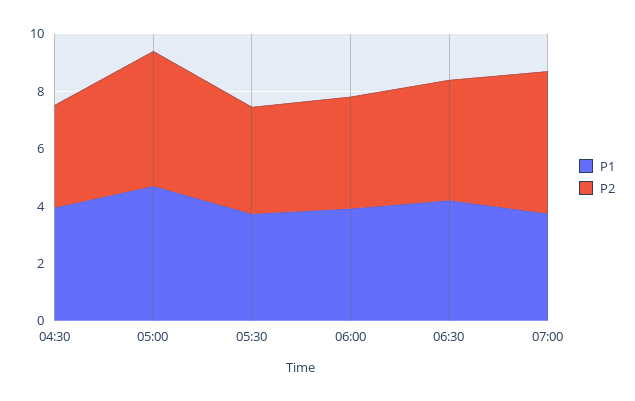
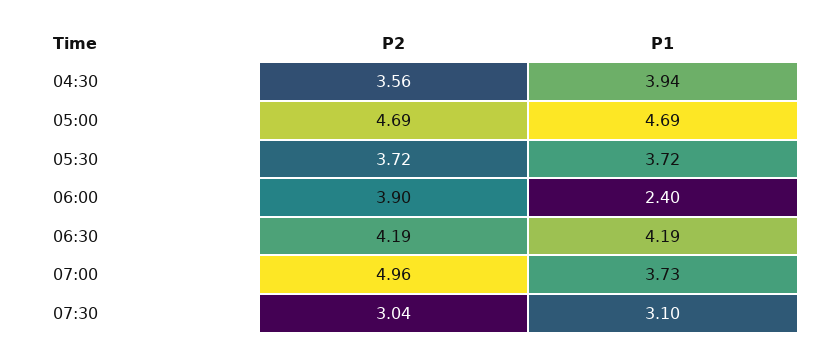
P1, 06:00: 4 -> 2.4
P2, 07:30: none -> 3.04
P1, 07:30: none -> 3.1

